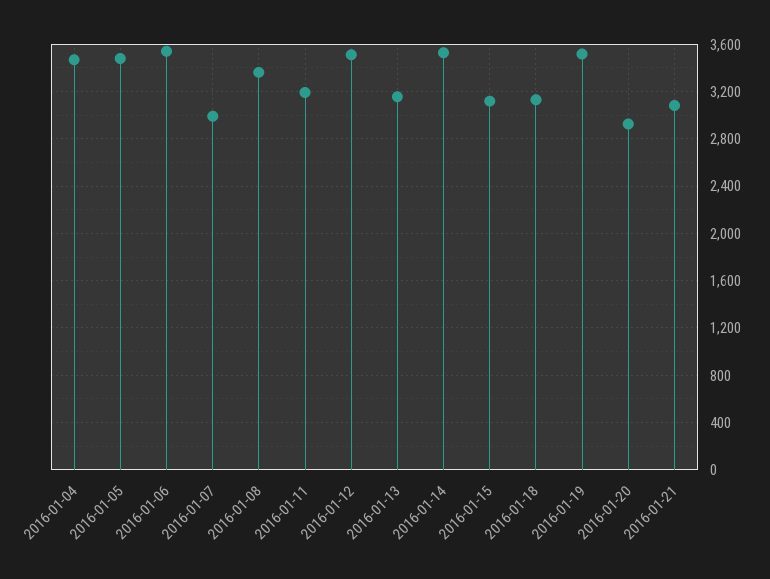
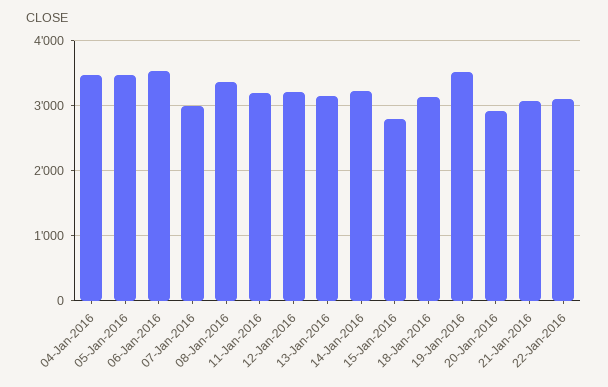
2016-01-12: 3500 -> 3200
2016-01-14: 3500 -> 3200
2016-01-15: 3100 -> 2800
22-Jan-2016: none -> 3100

